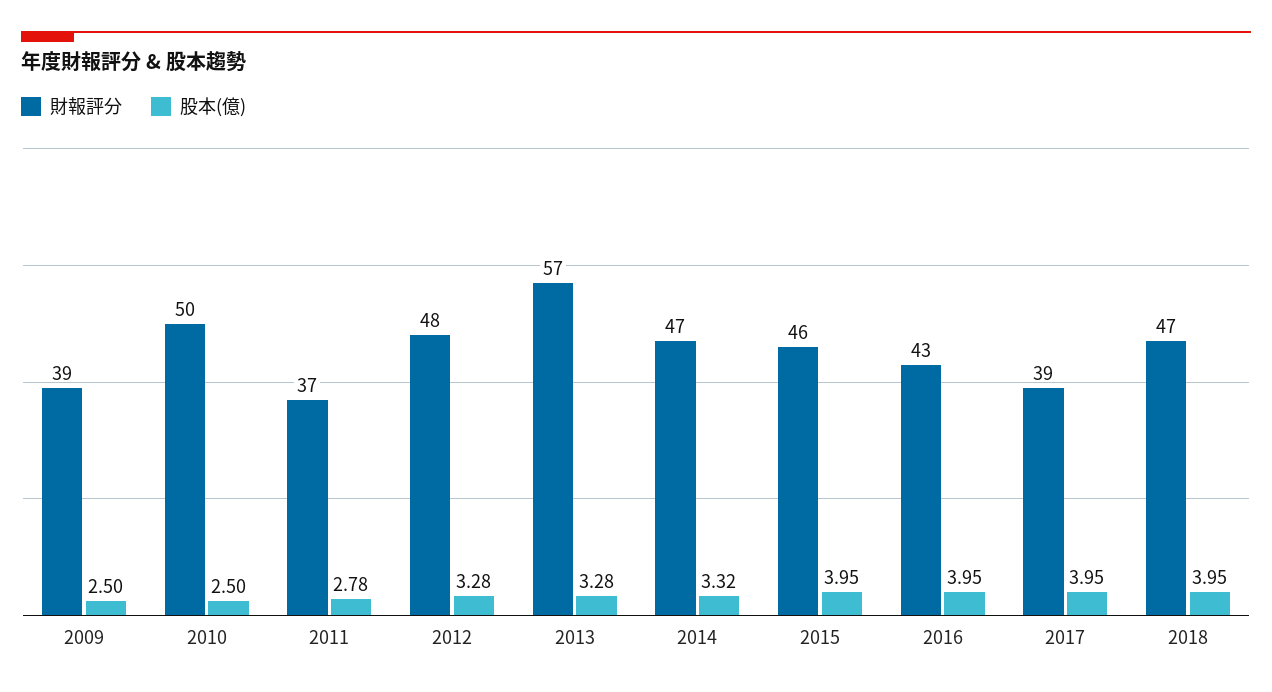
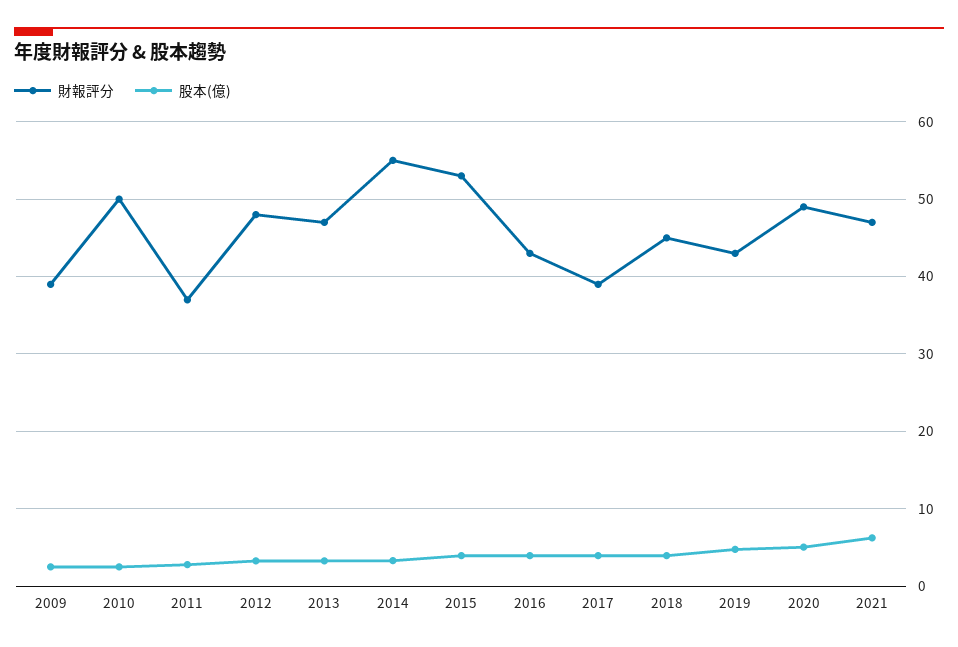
財報評分, 2013: 57 -> 47
財報評分, 2014: 47 -> 55
財報評分, 2015: 46 -> 53
財報評分, 2018: 47 -> 45
財報評分, 2019: none -> 43
股本(億), 2019: none -> 5
財報評分, 2020: none -> 49
股本(億), 2020: none -> 5
財報評分, 2021: none -> 47
股本(億), 2021: none -> 6

